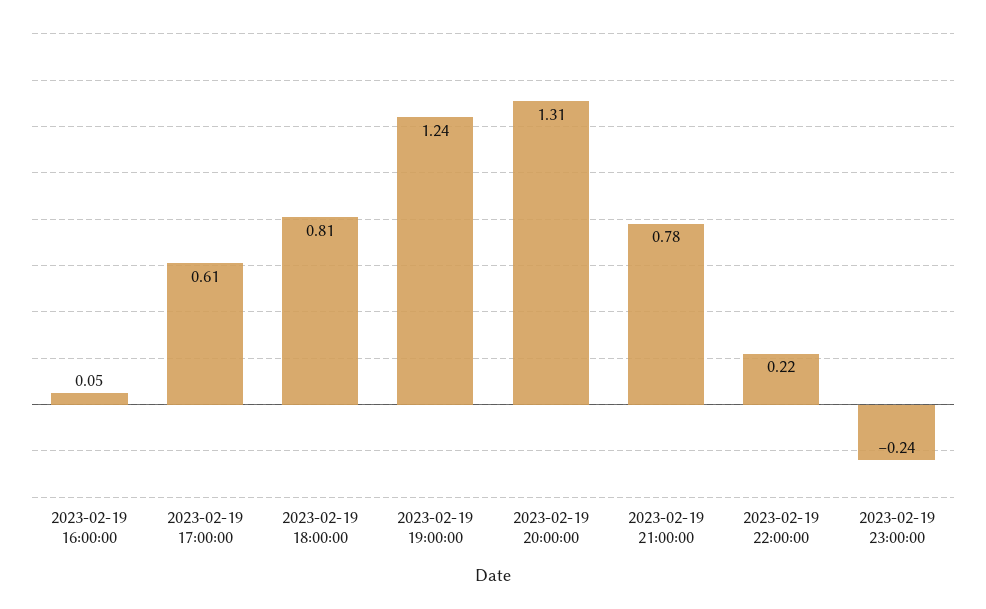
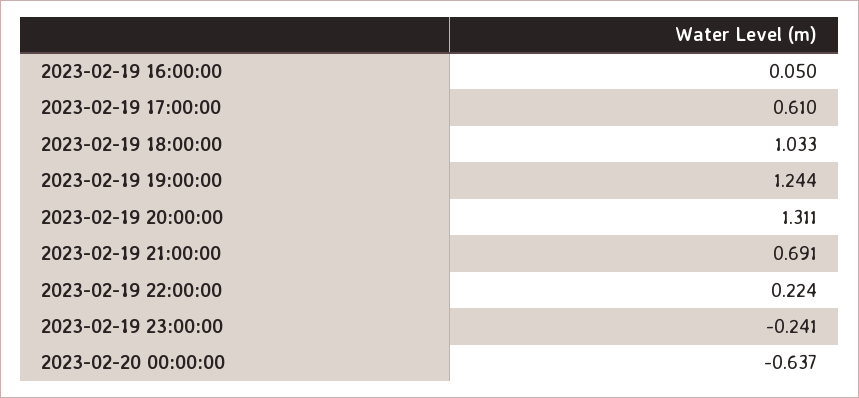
2023-02-19 18:00:00: 0.81 -> 1.033
2023-02-19 21:00:00: 0.78 -> 0.691
2023-02-20 00:00:00: none -> -0.637

